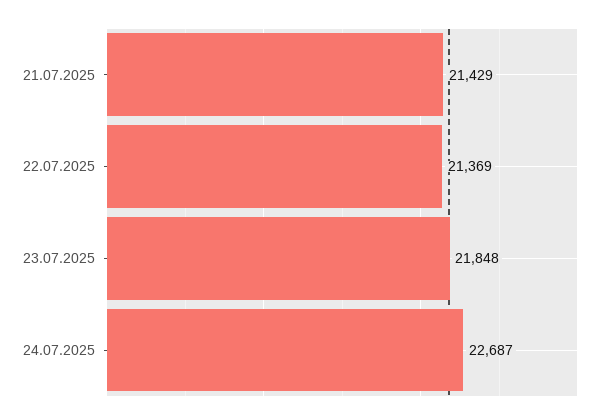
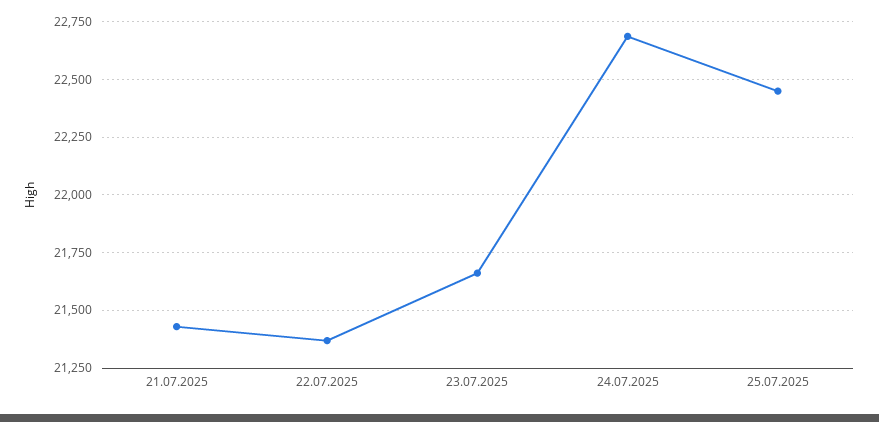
23.07.2025: 21848 -> 21650
25.07.2025: none -> 22450

